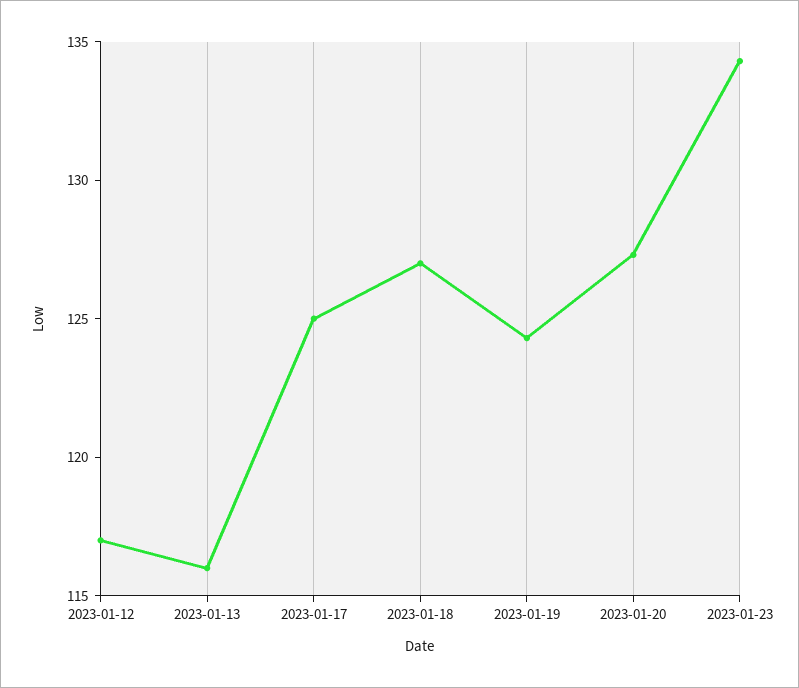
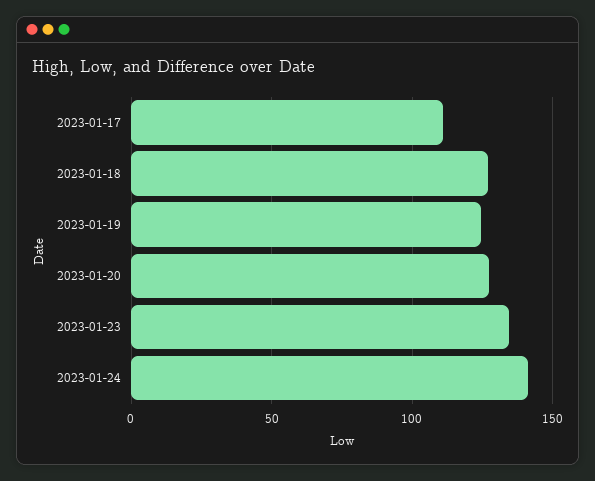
2023-01-12: 117 -> none
2023-01-13: 116 -> none
2023-01-17: 125 -> 110
2023-01-24: none -> 140

